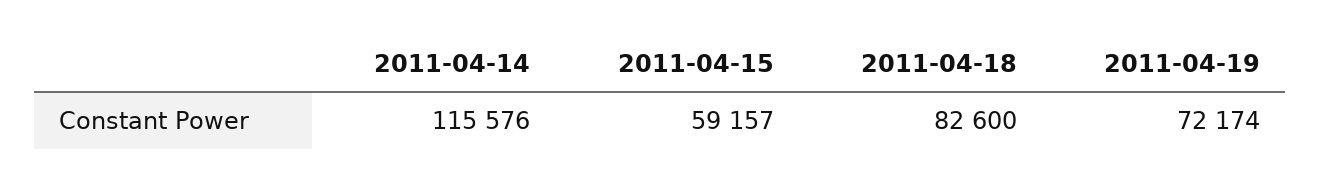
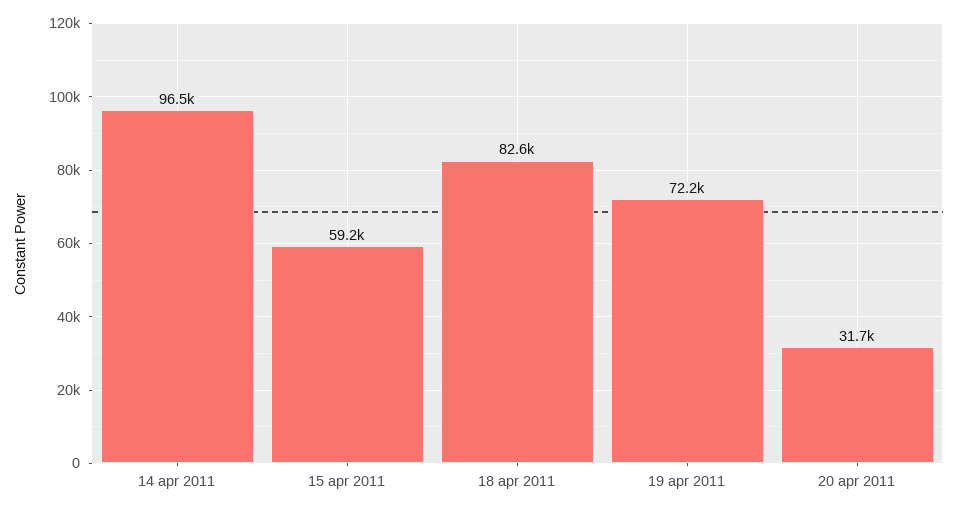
2011-04-14: 115576 -> 96500
20 apr 2011: none -> 31700

